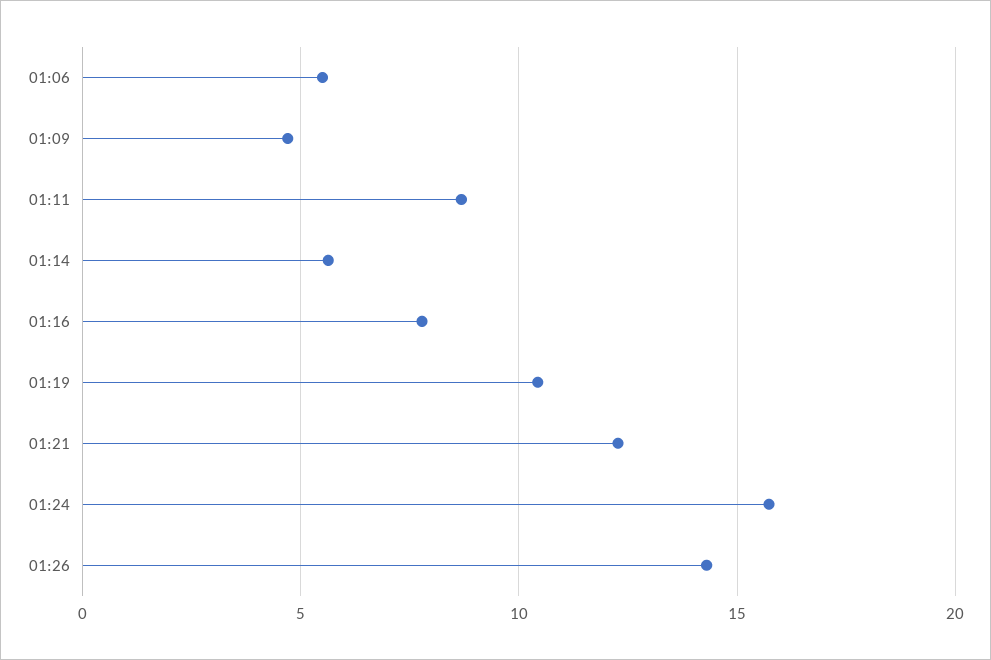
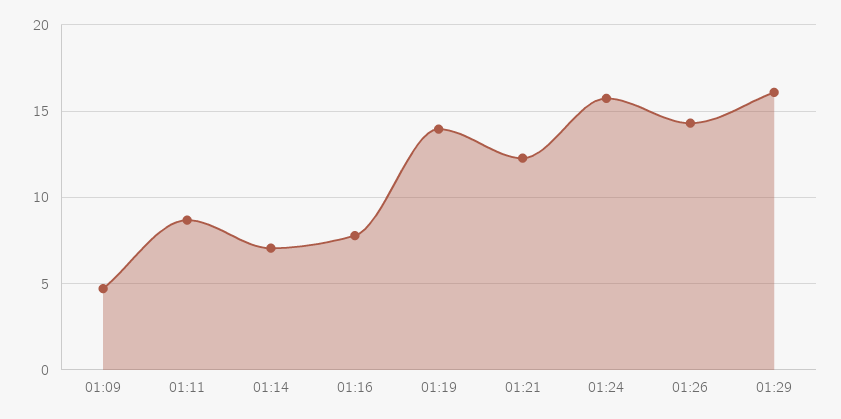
01:06: 5.5 -> none
01:14: 5.5 -> 7
01:19: 10.5 -> 14
01:29: none -> 16

